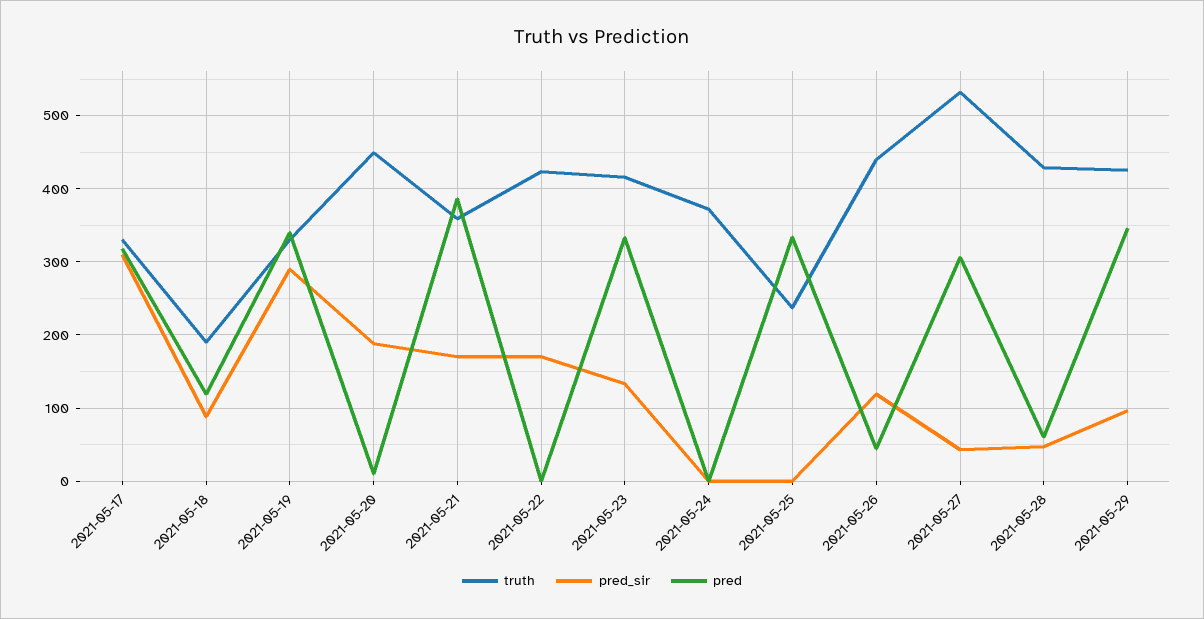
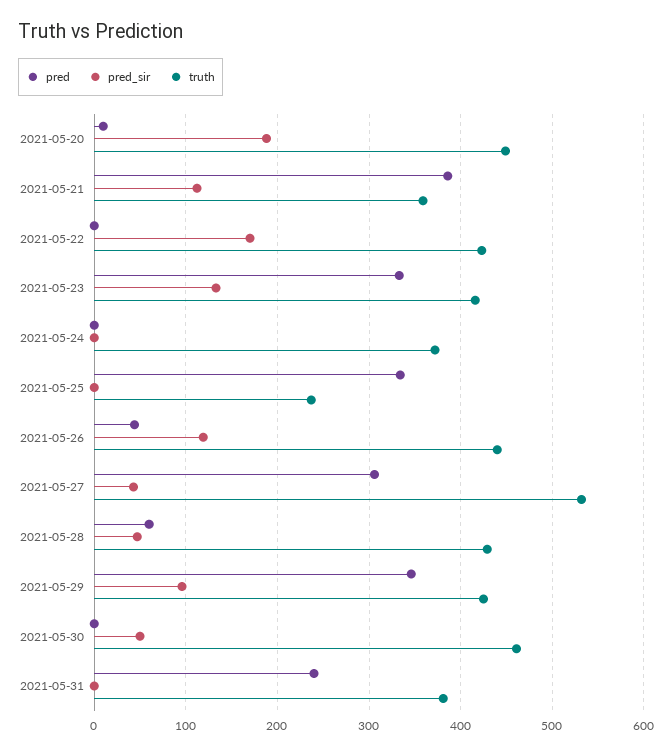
truth, 2021-05-17: 330 -> none
pred_sir, 2021-05-17: 310 -> none
pred, 2021-05-17: 320 -> none
truth, 2021-05-18: 190 -> none
pred_sir, 2021-05-18: 90 -> none
pred, 2021-05-18: 120 -> none
truth, 2021-05-19: 330 -> none
pred_sir, 2021-05-19: 290 -> none
pred, 2021-05-19: 340 -> none
pred_sir, 2021-05-21: 170 -> 110
pred, 2021-05-30: none -> 0
pred_sir, 2021-05-30: none -> 50
truth, 2021-05-30: none -> 460
pred, 2021-05-31: none -> 240
pred_sir, 2021-05-31: none -> 0
truth, 2021-05-31: none -> 380

